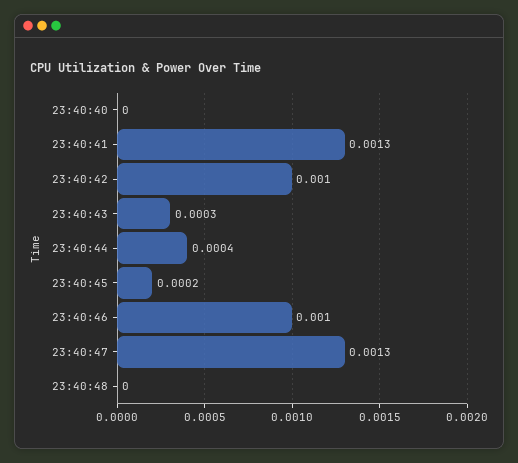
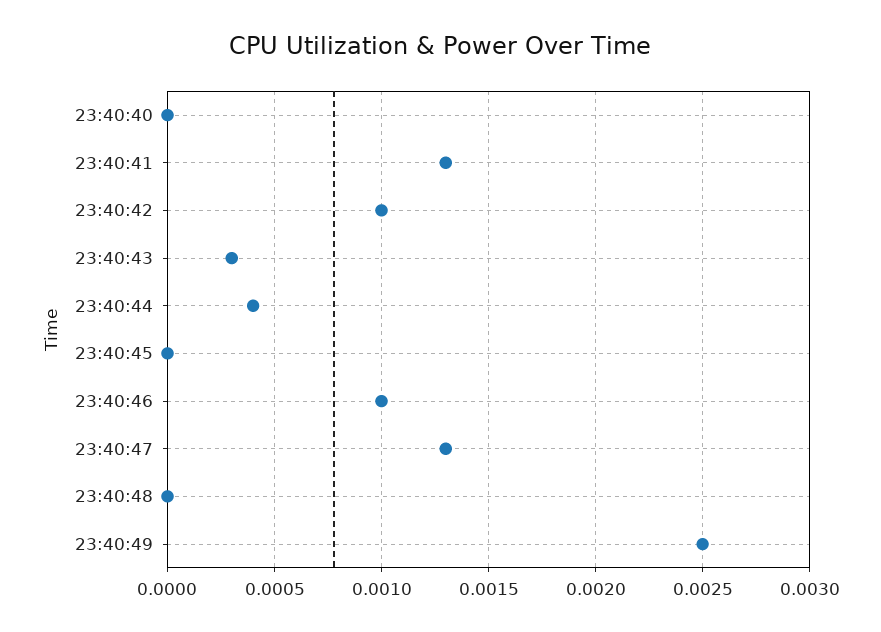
23:40:45: 0.0002 -> 0
23:40:49: none -> 0.0025

